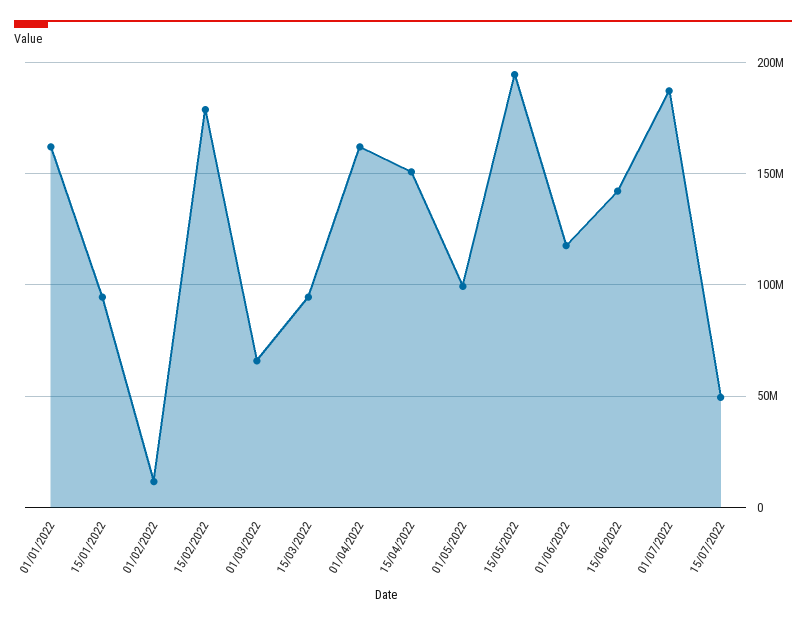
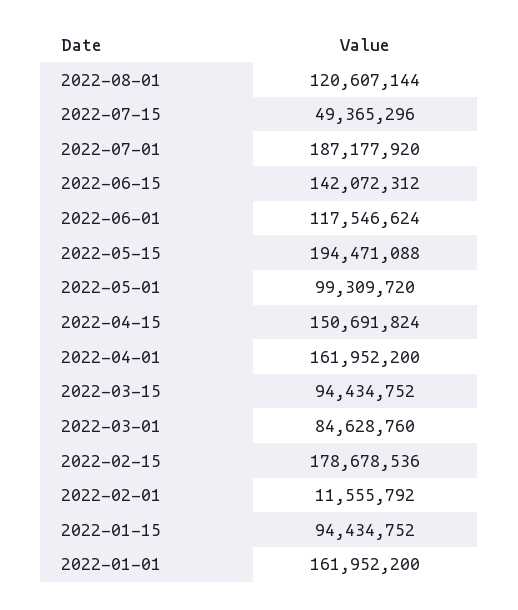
01/03/2022: 65000000 -> 84628760
2022-08-01: none -> 120607144

